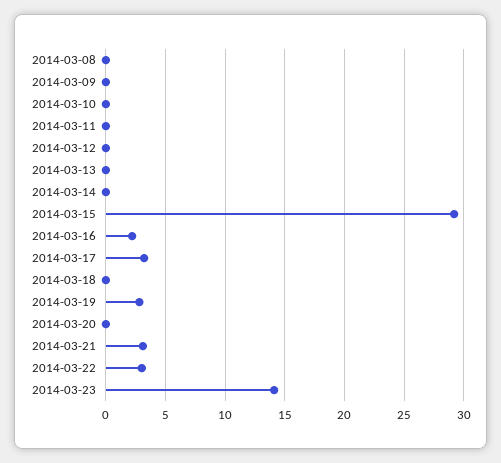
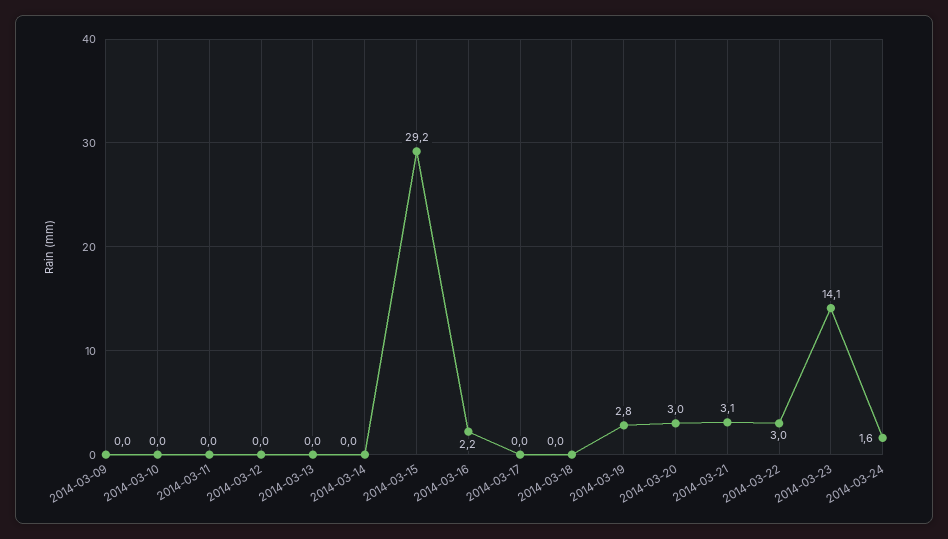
2014-03-08: 0 -> none
2014-03-17: 3 -> 0
2014-03-20: 0 -> 3
2014-03-24: none -> 1.6

